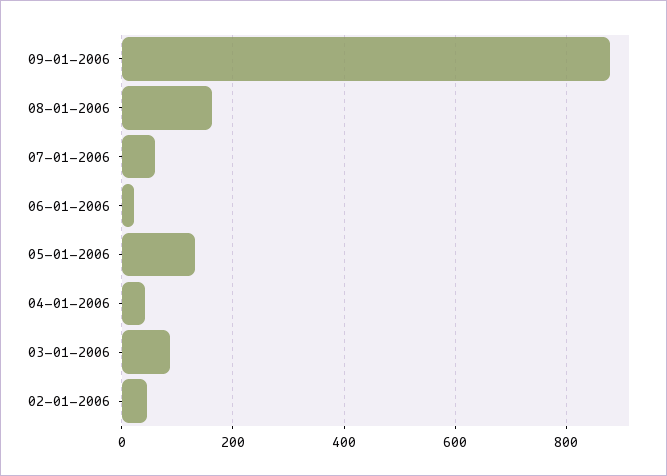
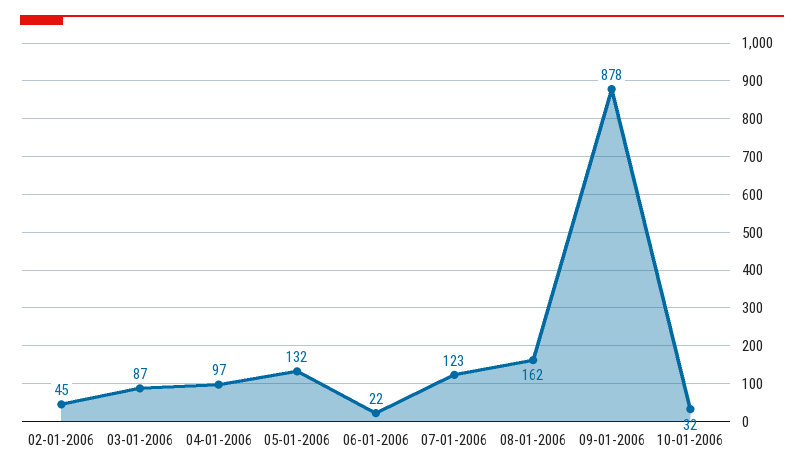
07-01-2006: 60 -> 123
04-01-2006: 40 -> 97
10-01-2006: none -> 32

